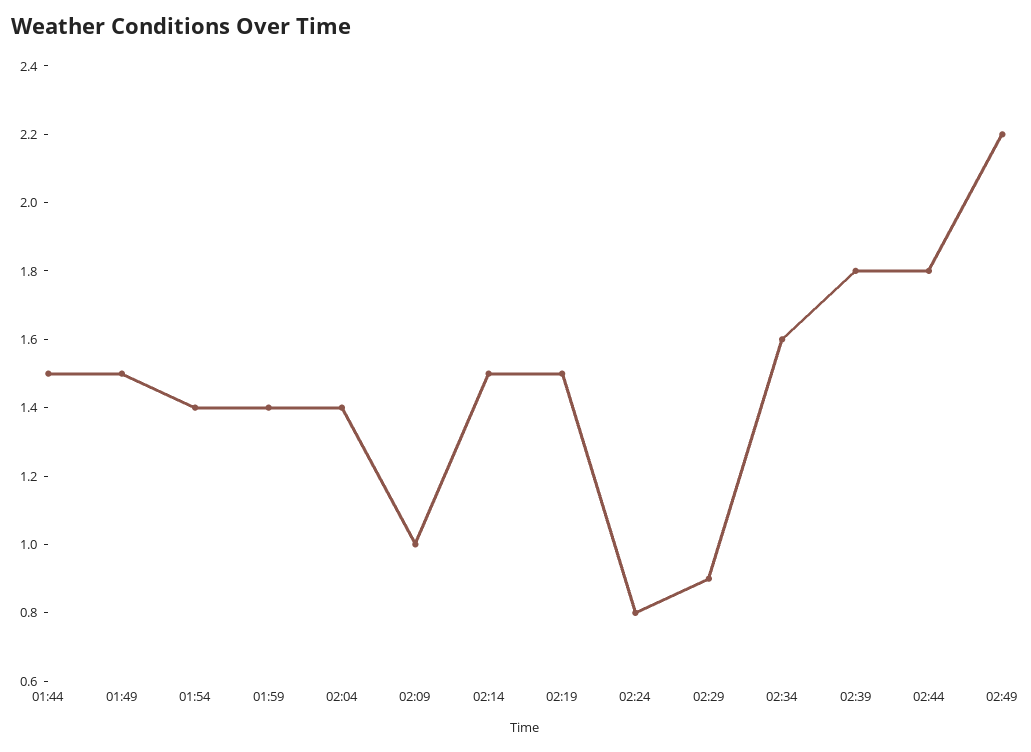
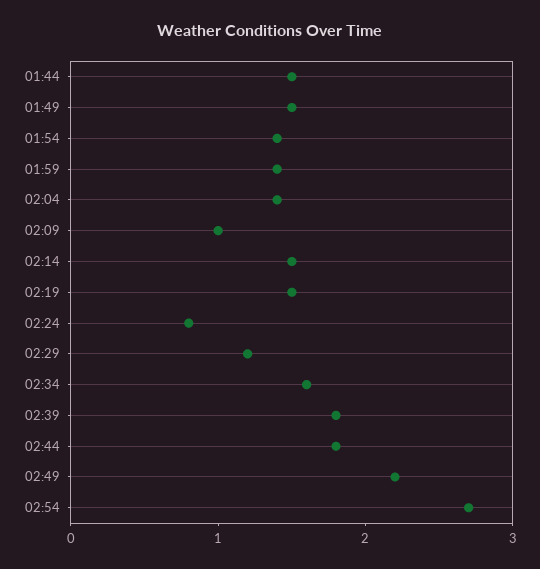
02:29: 0.9 -> 1.2
02:54: none -> 2.7

